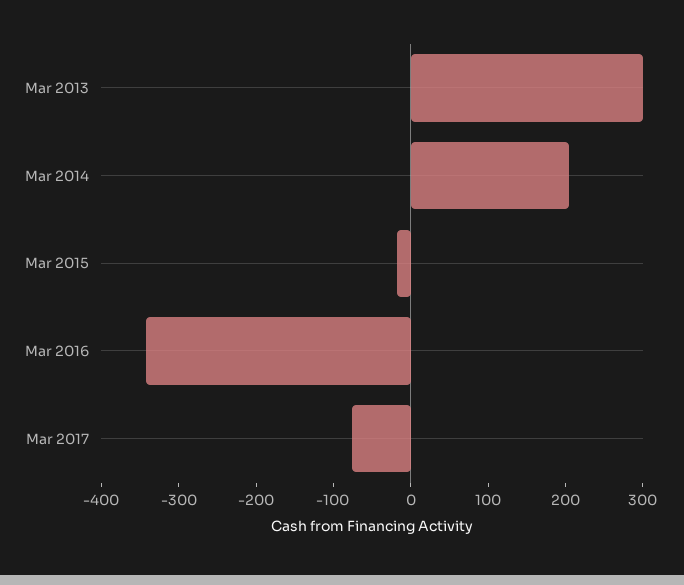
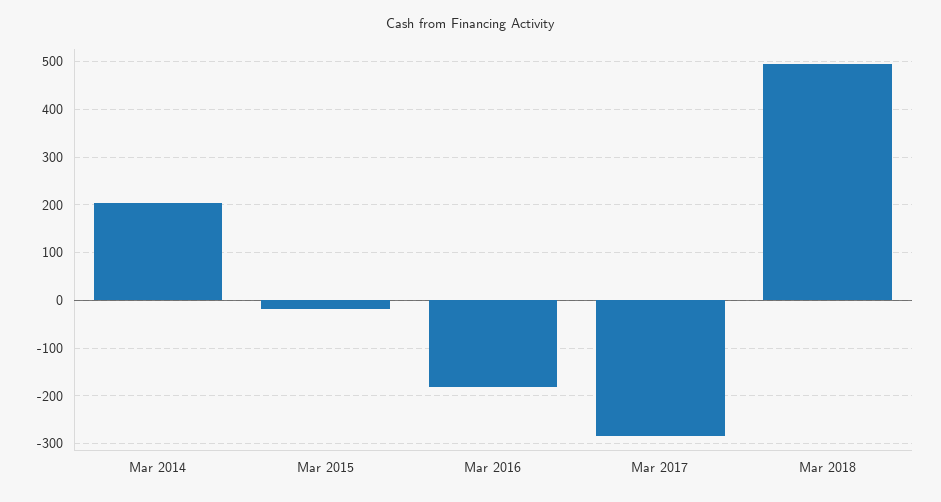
Mar 2013: 300 -> none
Mar 2016: -340 -> -180
Mar 2017: -80 -> -280
Mar 2018: none -> 500

